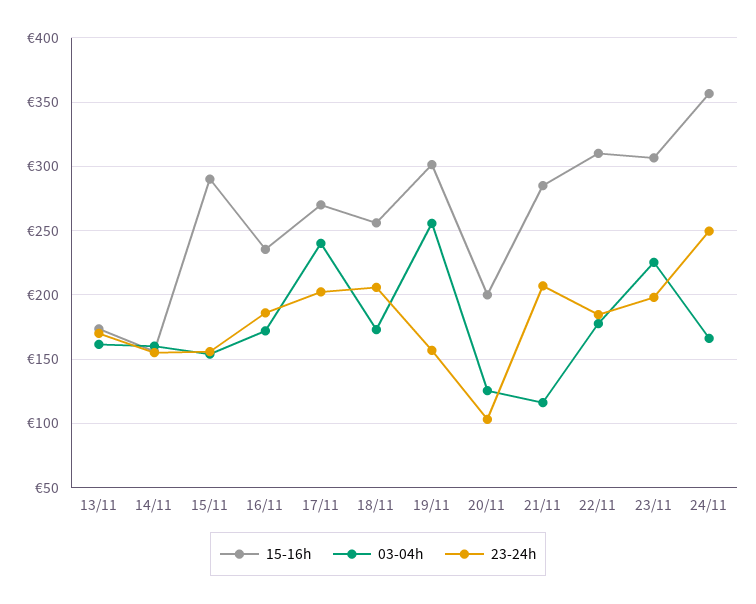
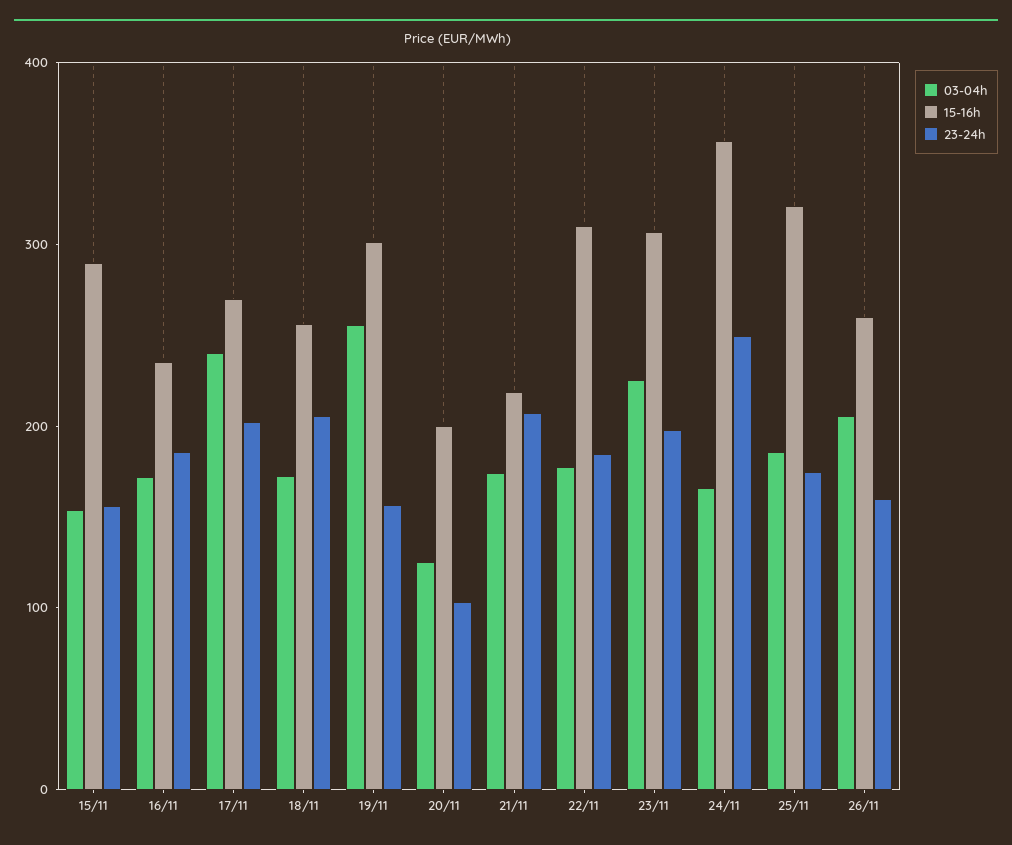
15-16h, 13/11: 175 -> none
03-04h, 13/11: 160 -> none
23-24h, 13/11: 170 -> none
15-16h, 14/11: 155 -> none
03-04h, 14/11: 160 -> none
23-24h, 14/11: 155 -> none
15-16h, 21/11: 285 -> 220
03-04h, 21/11: 115 -> 180
03-04h, 25/11: none -> 180
15-16h, 25/11: none -> 320
23-24h, 25/11: none -> 180
03-04h, 26/11: none -> 200
15-16h, 26/11: none -> 260
23-24h, 26/11: none -> 160

